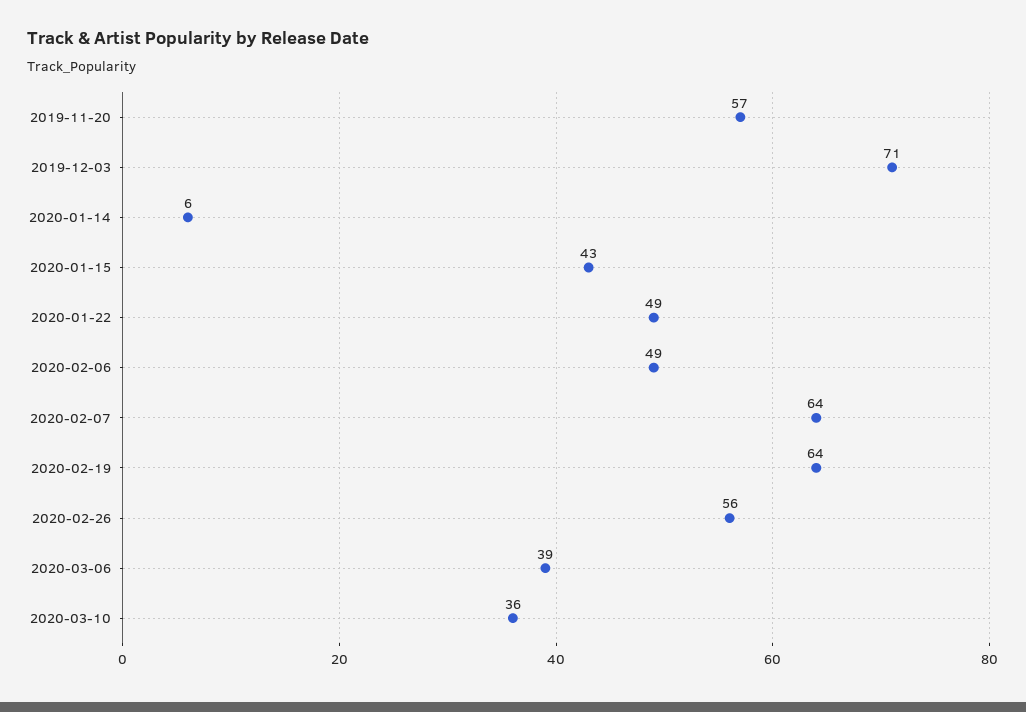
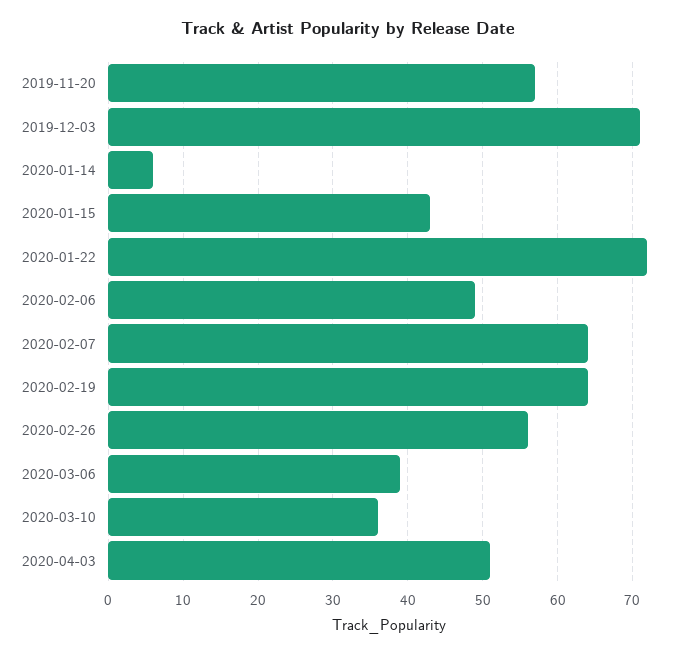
2020-01-22: 49 -> 72
2020-04-03: none -> 51

